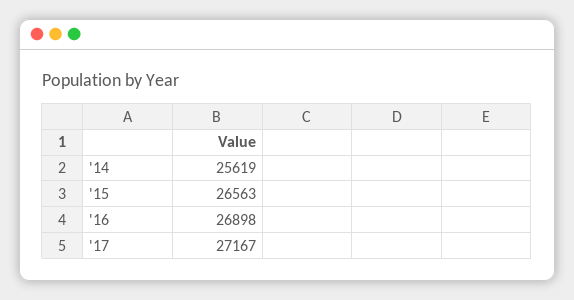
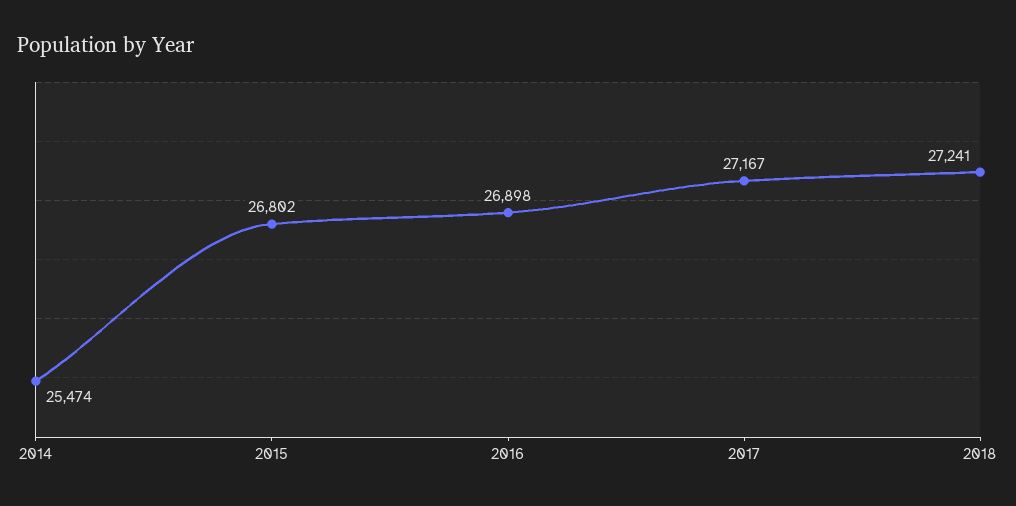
'14: 25619 -> 25474
'15: 26563 -> 26802
2018: none -> 27241

